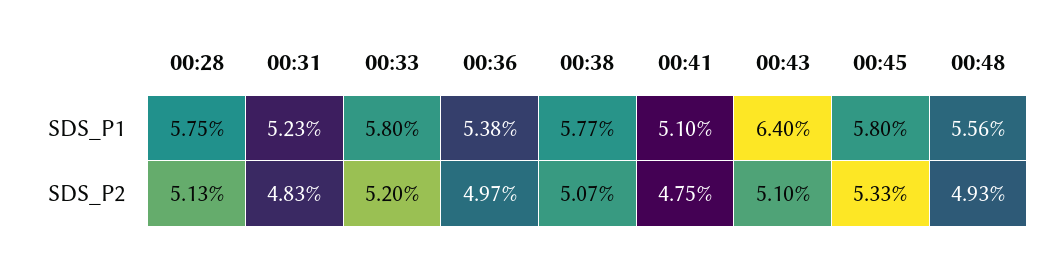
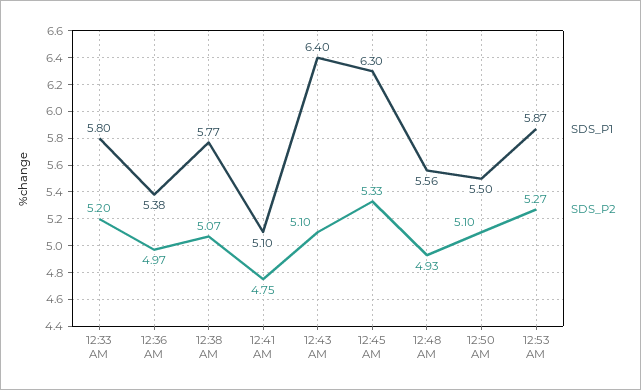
SDS_P1, 00:28: 5.75 -> none
SDS_P1, 00:31: 5.23 -> none
SDS_P1, 00:45: 5.8 -> 6.3
SDS_P2, 00:28: 5.13 -> none
SDS_P2, 00:31: 4.83 -> none
SDS_P1, 12:50 AM: none -> 5.5
SDS_P2, 12:50 AM: none -> 5.1
SDS_P1, 12:53 AM: none -> 5.87
SDS_P2, 12:53 AM: none -> 5.27

